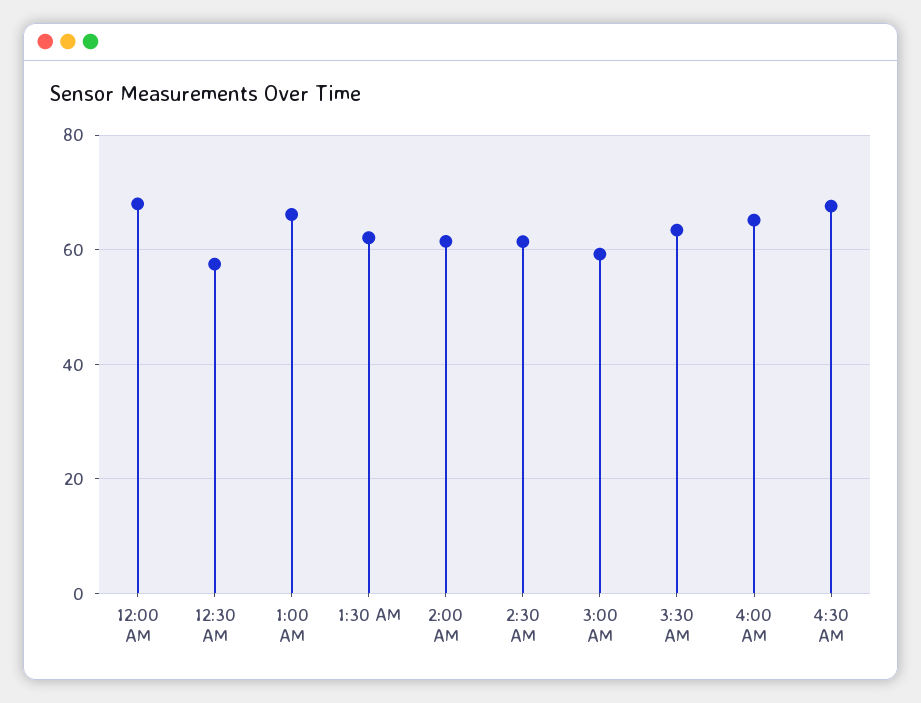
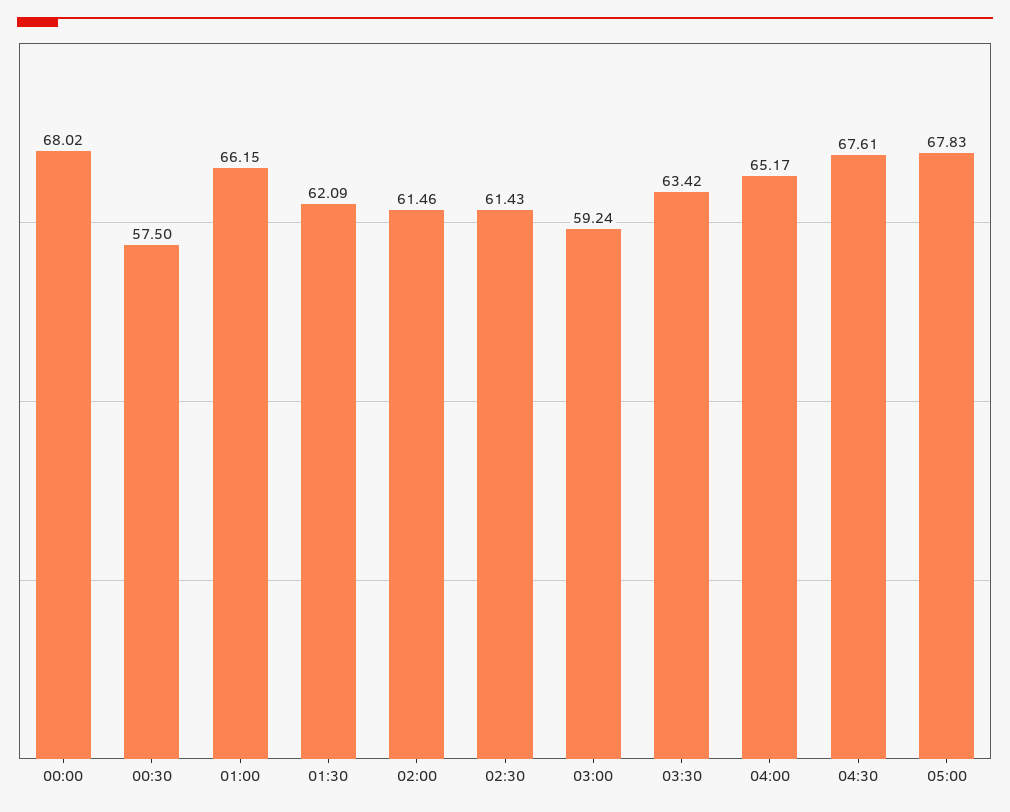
05:00: none -> 67.83

